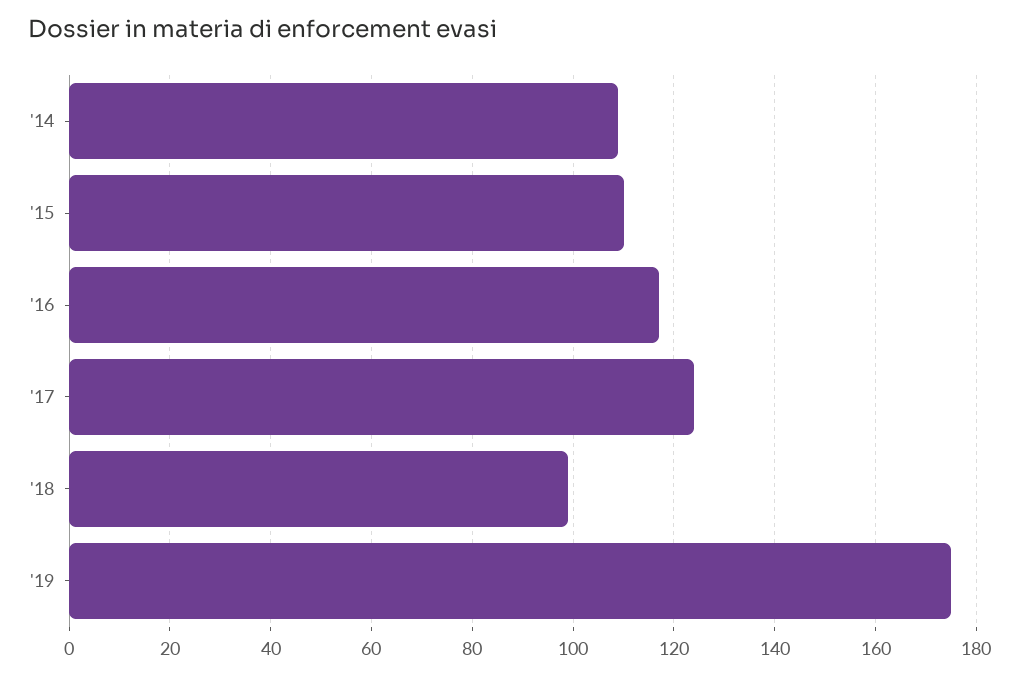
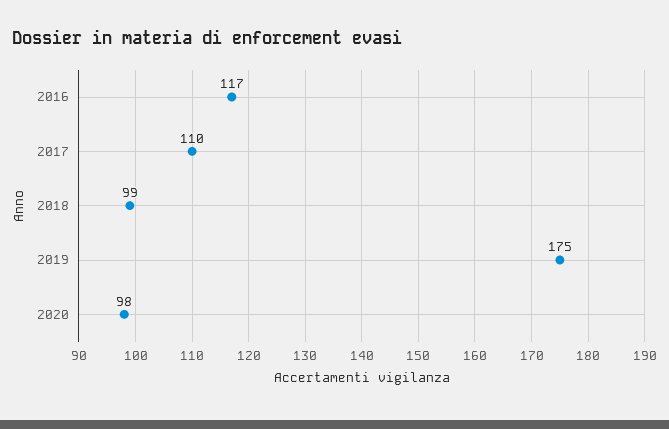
'14: 110 -> none
'15: 110 -> none
'17: 125 -> 110
2020: none -> 98

